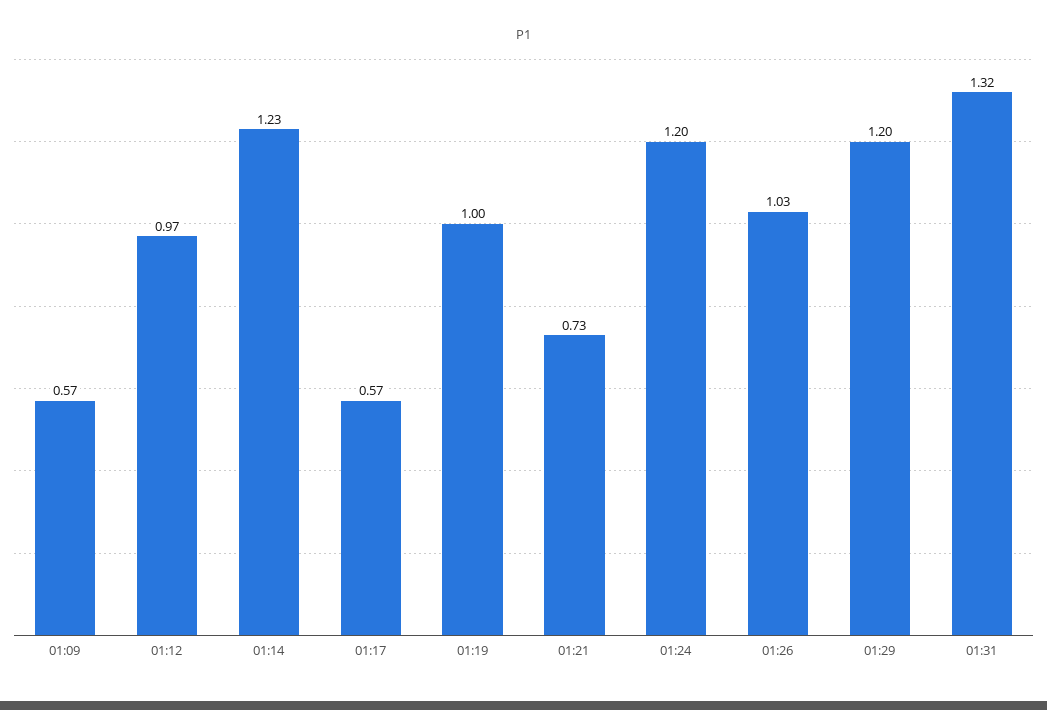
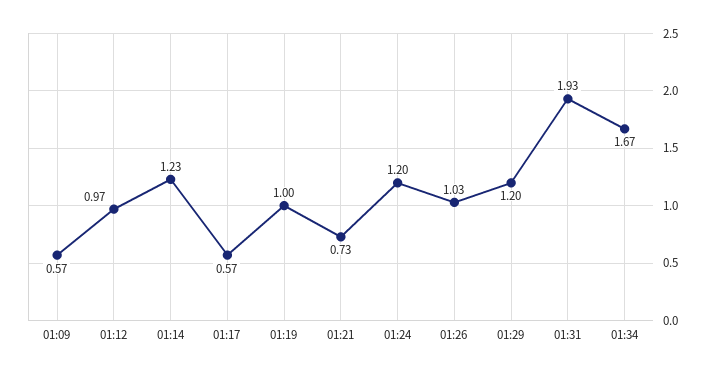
01:31: 1.32 -> 1.93
01:34: none -> 1.67

